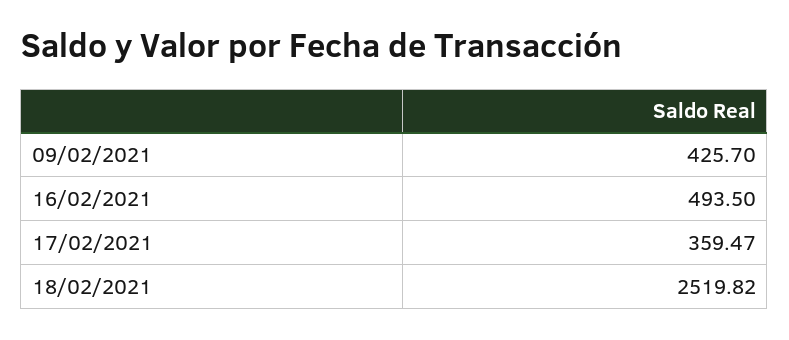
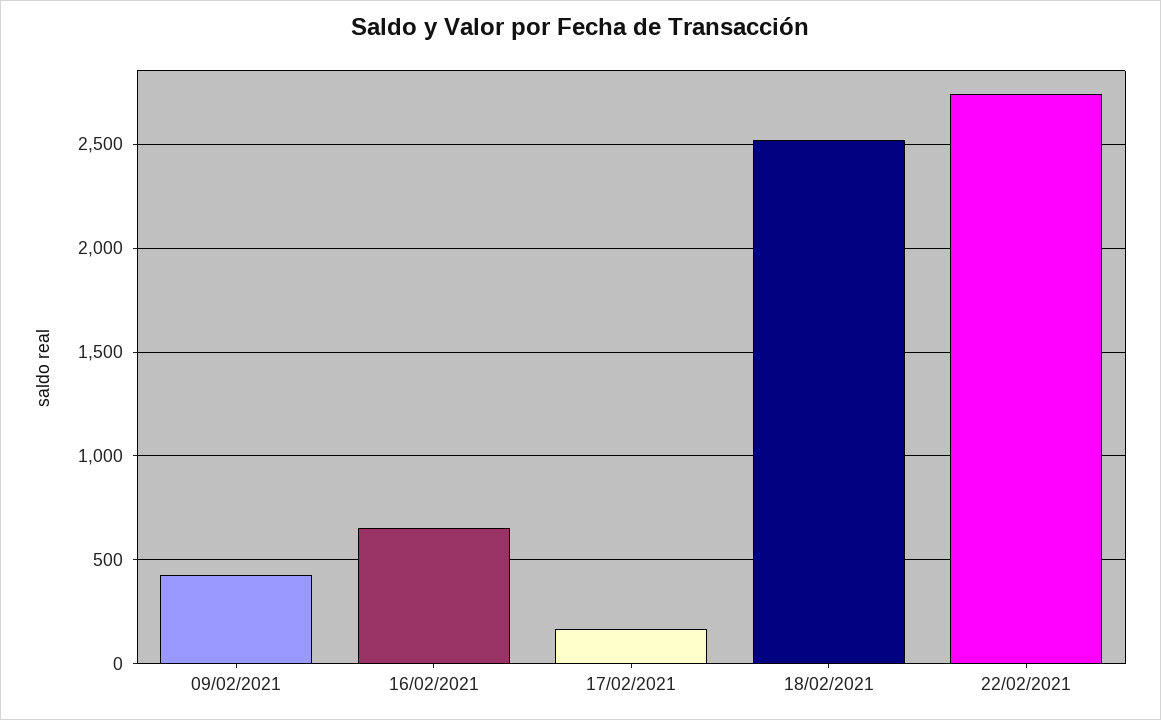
16/02/2021: 493.5 -> 650
17/02/2021: 359.47 -> 150
22/02/2021: none -> 2750

